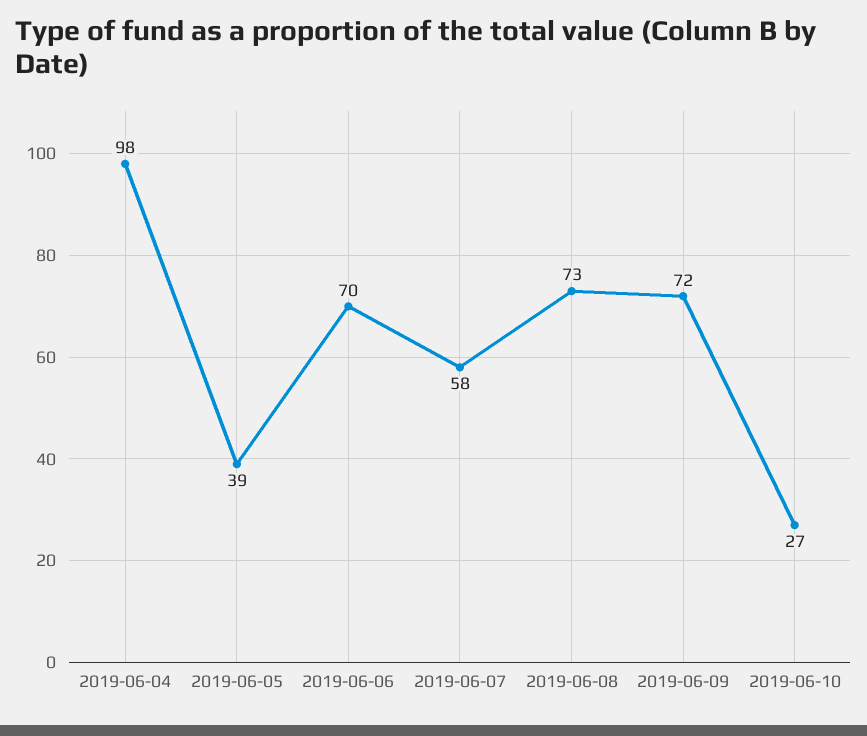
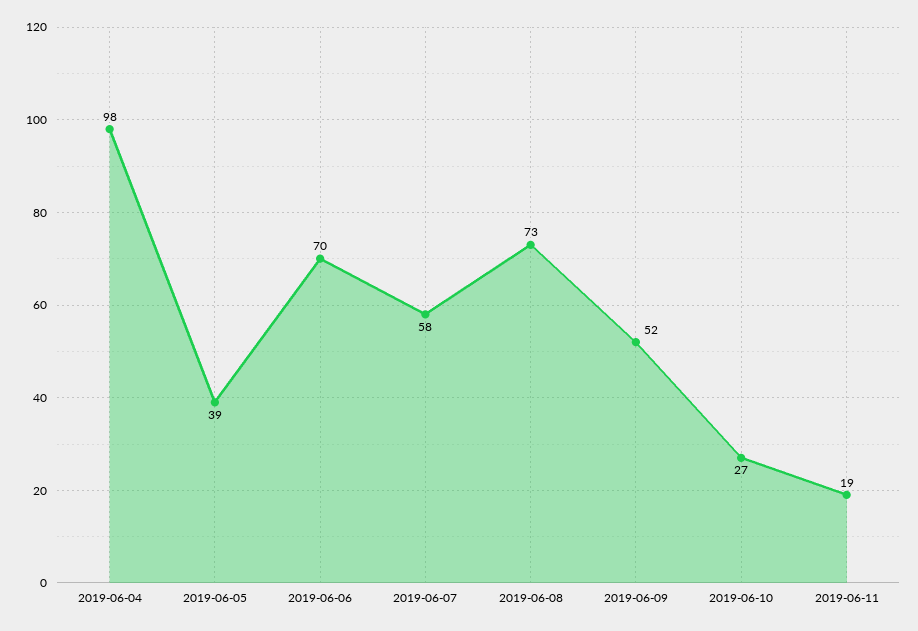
2019-06-09: 72 -> 52
2019-06-11: none -> 19

